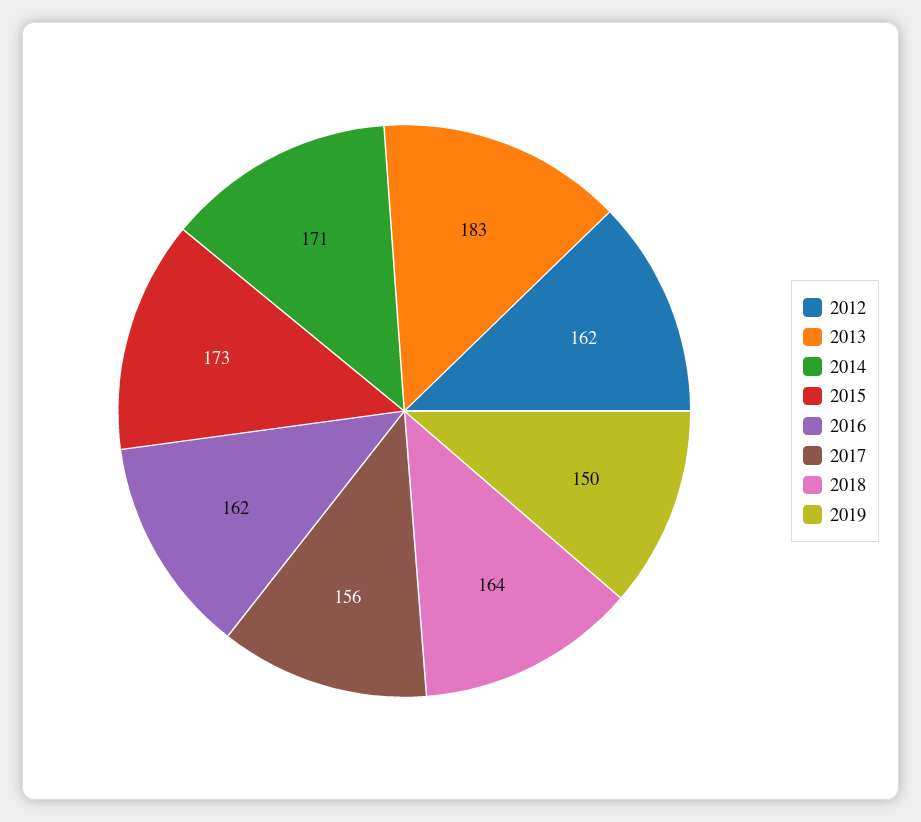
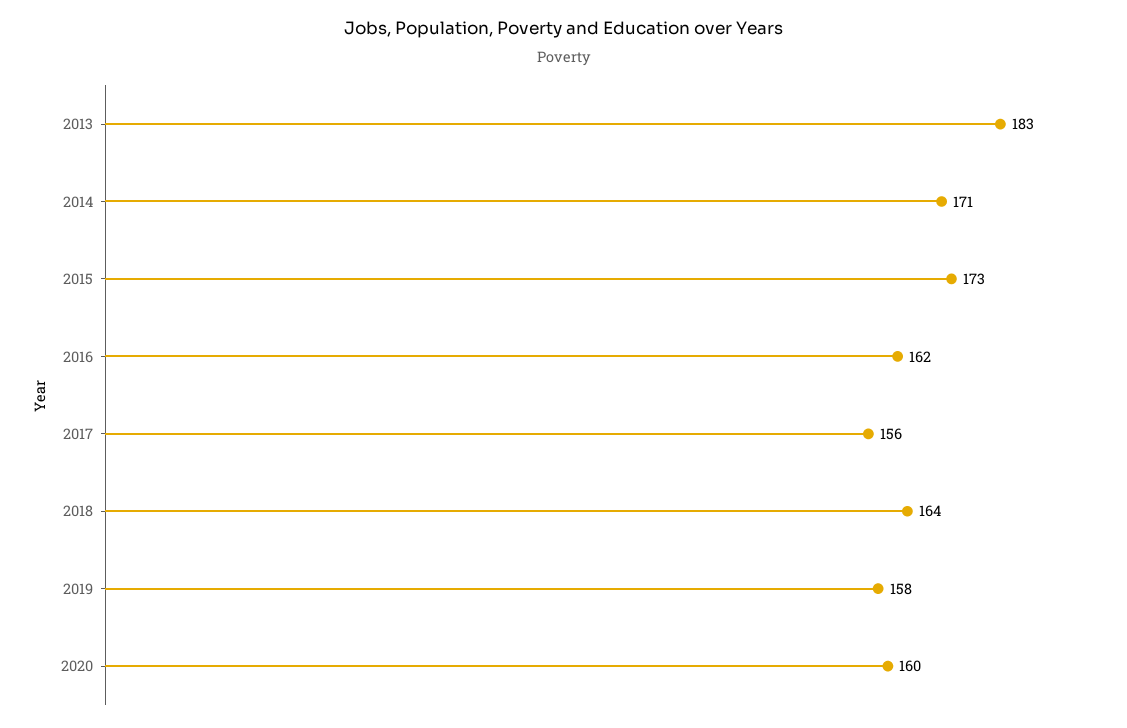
2012: 162 -> none
2019: 150 -> 158
2020: none -> 160

